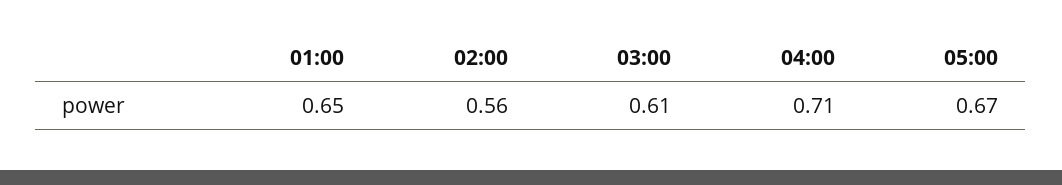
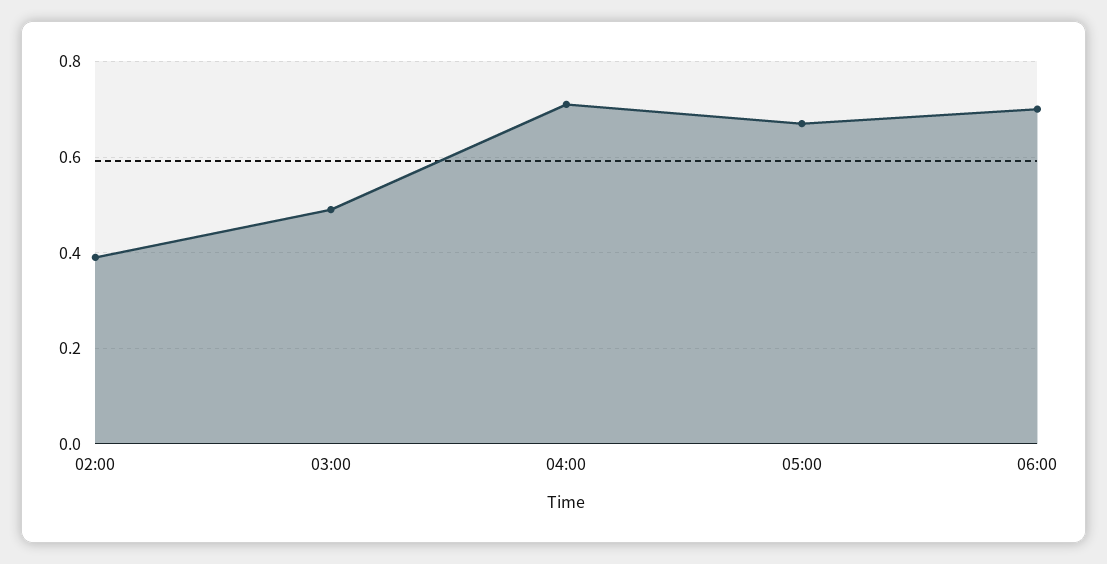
01:00: 0.65 -> none
02:00: 0.56 -> 0.4
03:00: 0.61 -> 0.5
06:00: none -> 0.7

